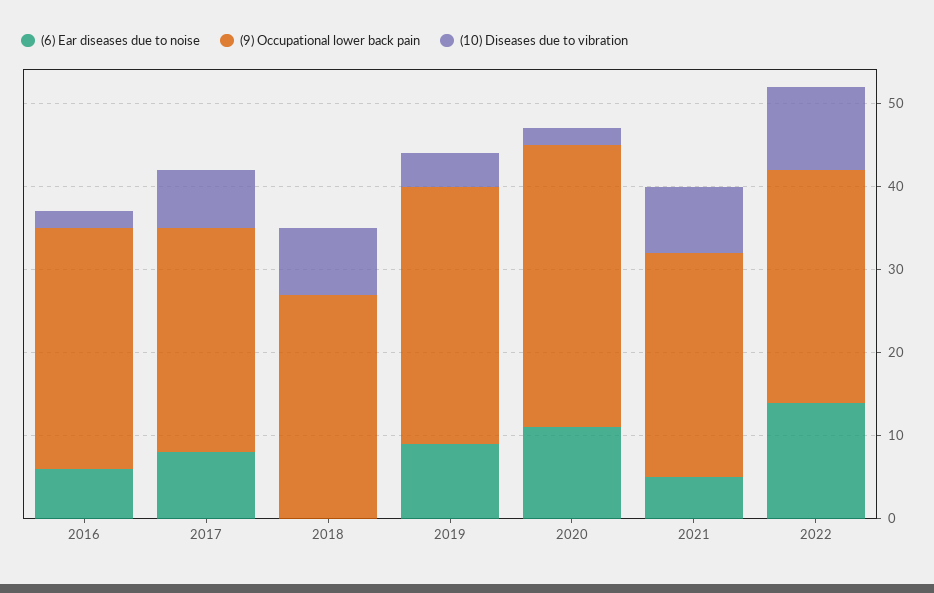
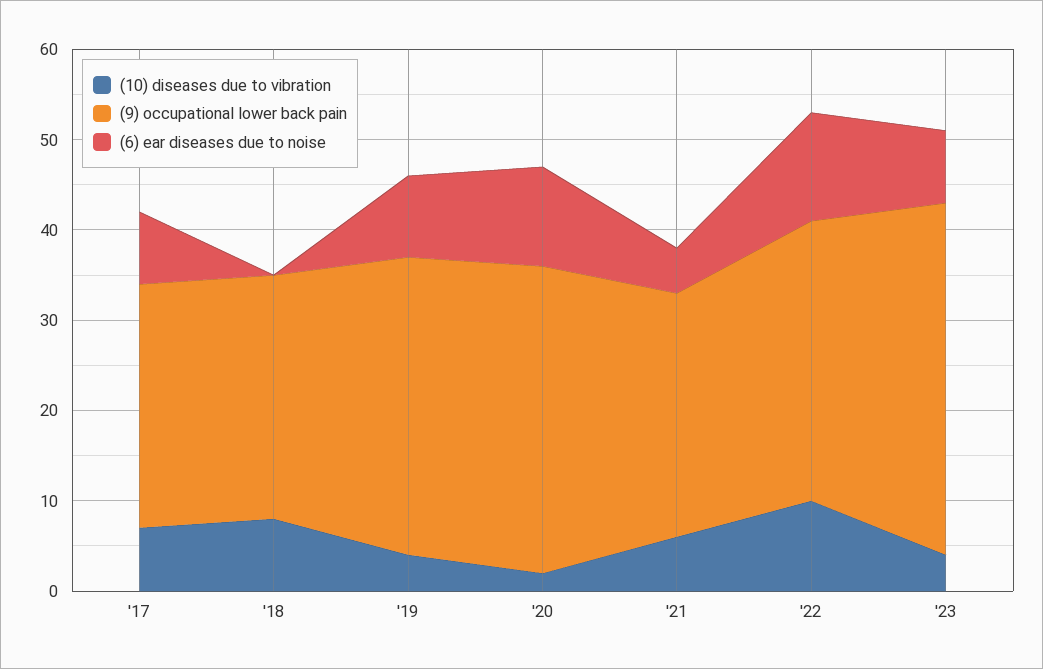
(6) Ear diseases due to noise, 2016: 6 -> none
(9) Occupational lower back pain, 2016: 29 -> none
(10) Diseases due to vibration, 2016: 2 -> none
(9) Occupational lower back pain, 2019: 31 -> 33
(10) Diseases due to vibration, 2021: 8 -> 6
(6) Ear diseases due to noise, 2022: 14 -> 12
(9) Occupational lower back pain, 2022: 28 -> 31
(10) Diseases due to vibration, '23: none -> 4
(9) Occupational lower back pain, '23: none -> 39
(6) Ear diseases due to noise, '23: none -> 8

